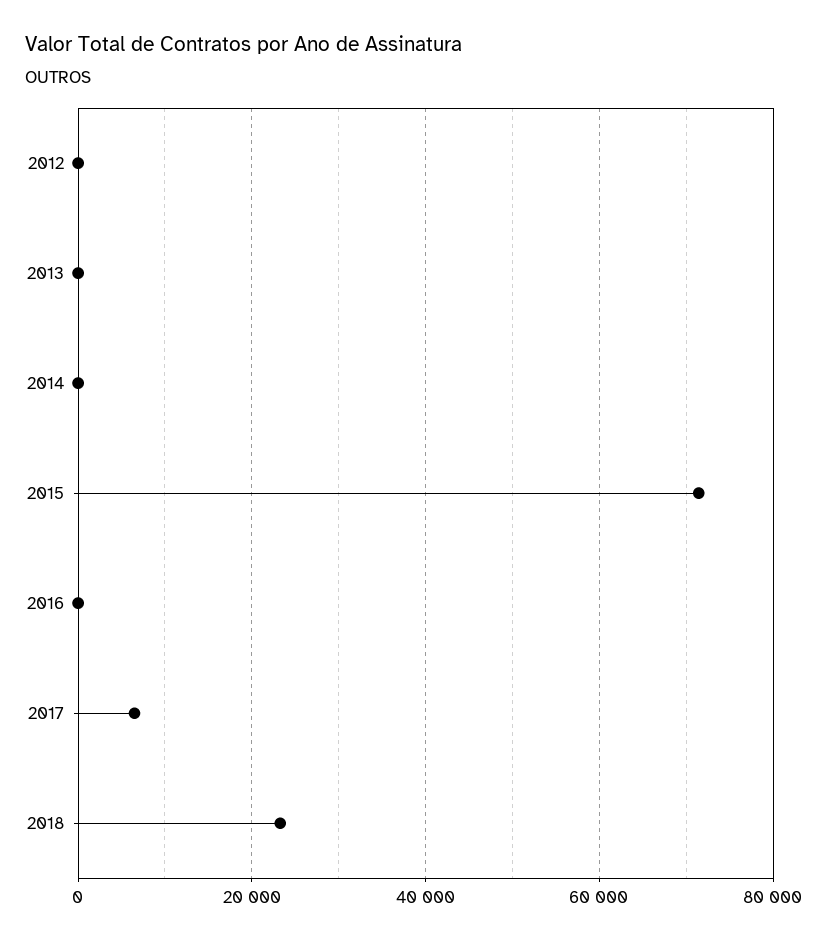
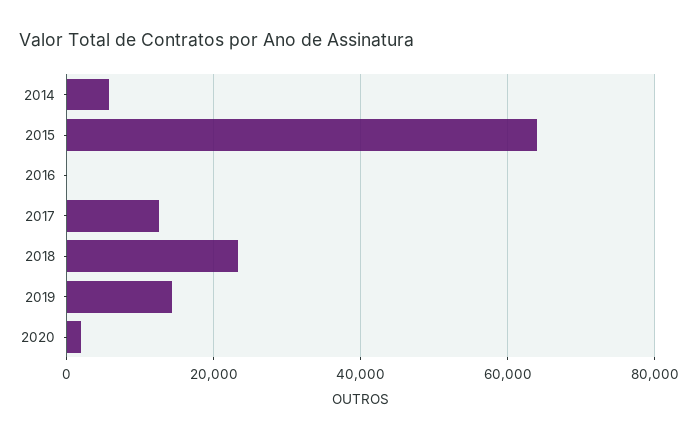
2012: 0 -> none
2013: 0 -> none
2014: 0 -> 6000
2015: 72000 -> 64000
2017: 6000 -> 12000
2019: none -> 14000
2020: none -> 2000

